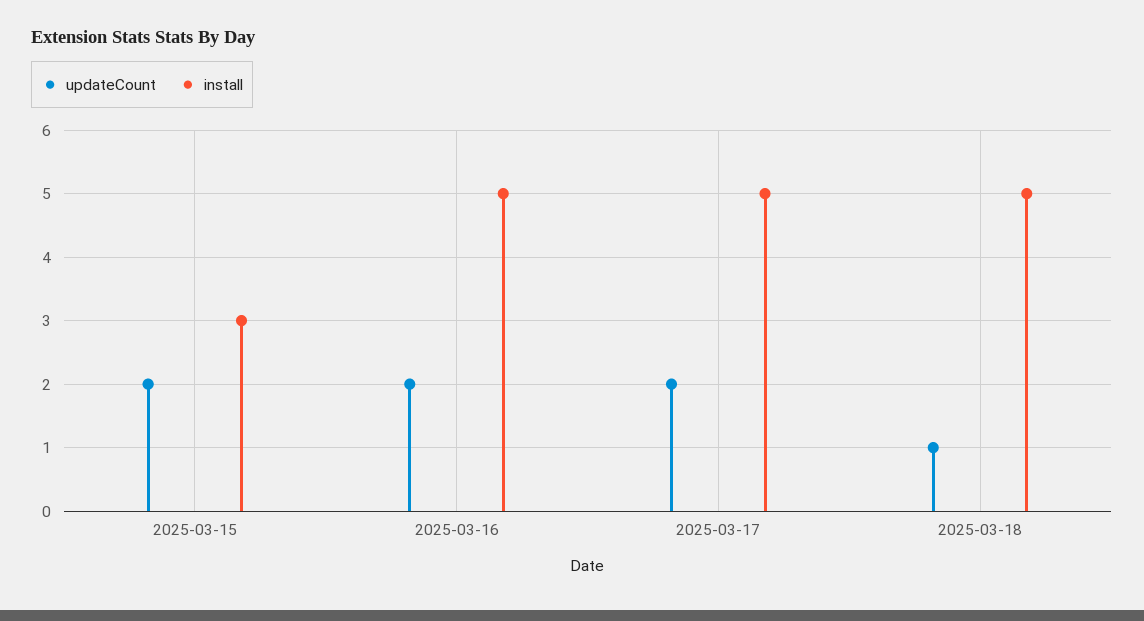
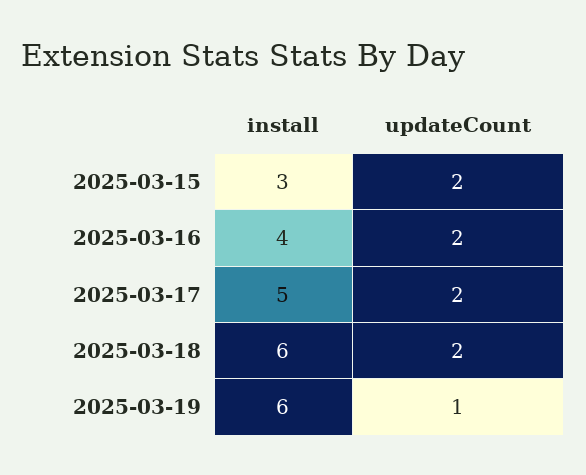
install, 2025-03-16: 5 -> 4
updateCount, 2025-03-18: 1 -> 2
install, 2025-03-18: 5 -> 6
install, 2025-03-19: none -> 6
updateCount, 2025-03-19: none -> 1

